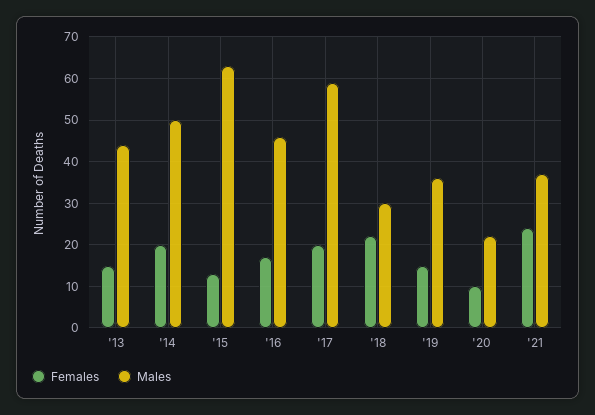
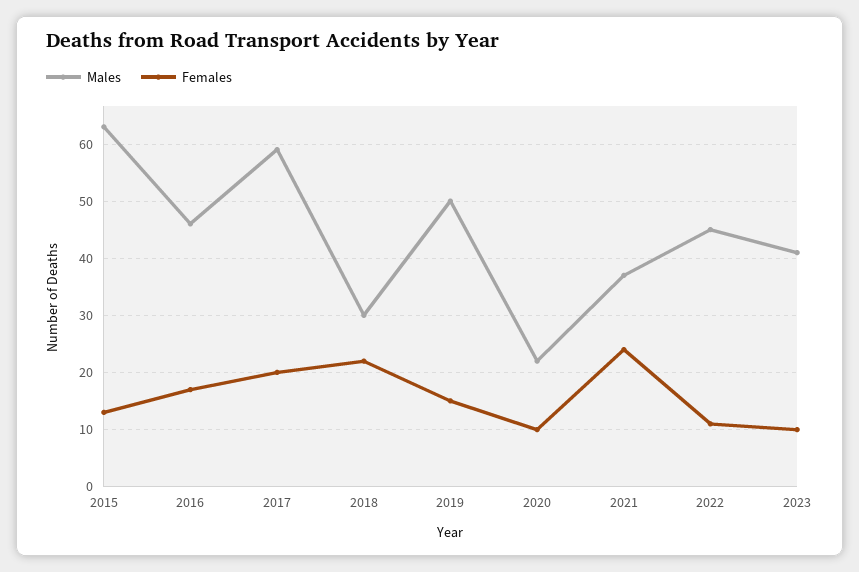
Females, '13: 15 -> none
Males, '13: 45 -> none
Females, '14: 20 -> none
Males, '14: 50 -> none
Males, '19: 35 -> 50
Males, 2022: none -> 45
Females, 2022: none -> 10
Males, 2023: none -> 40
Females, 2023: none -> 10

